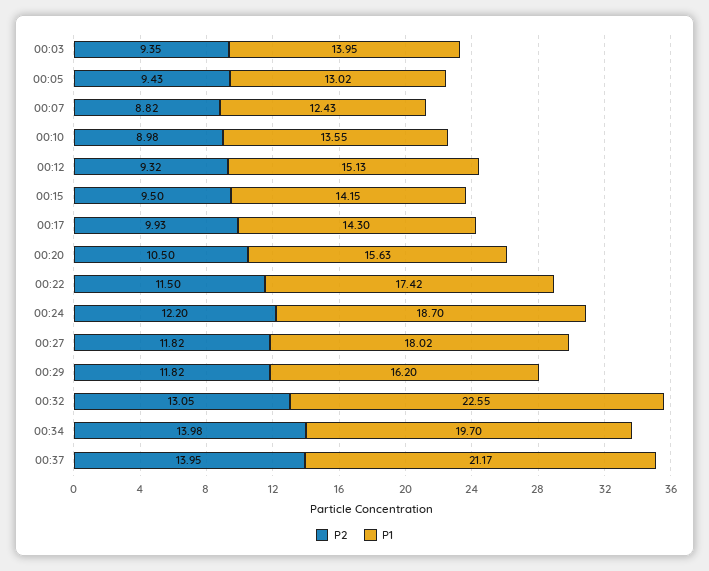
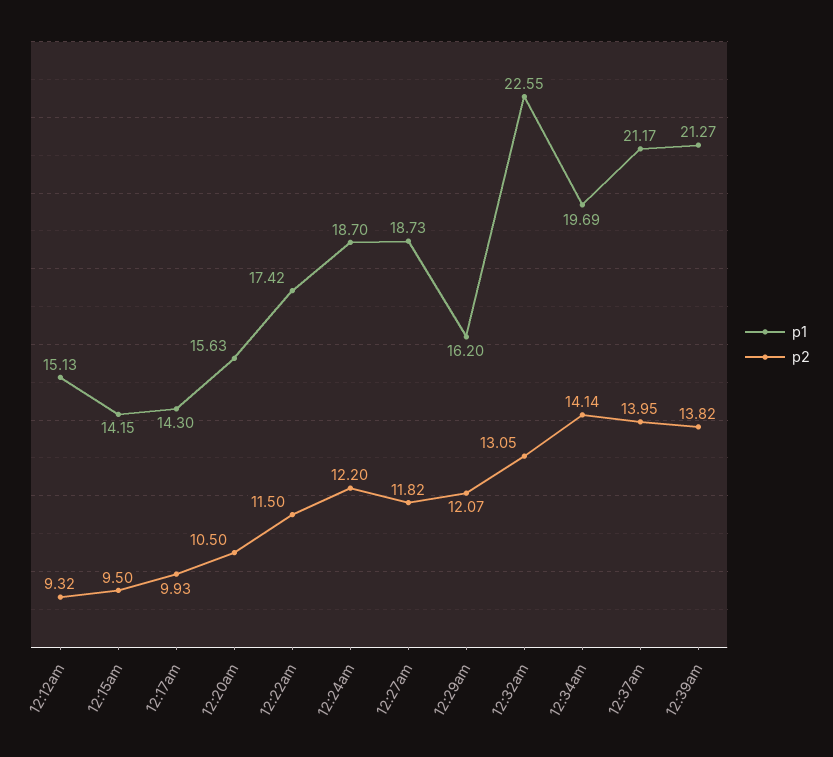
P2, 00:03: 9.35 -> none
P1, 00:03: 13.95 -> none
P2, 00:05: 9.43 -> none
P1, 00:05: 13.02 -> none
P2, 00:07: 8.82 -> none
P1, 00:07: 12.43 -> none
P2, 00:10: 8.98 -> none
P1, 00:10: 13.55 -> none
P1, 00:27: 18.02 -> 18.73
P2, 00:29: 11.82 -> 12.07
P2, 00:34: 13.98 -> 14.14
P1, 00:34: 19.7 -> 19.69
P1, 12:39am: none -> 21.27
P2, 12:39am: none -> 13.82

